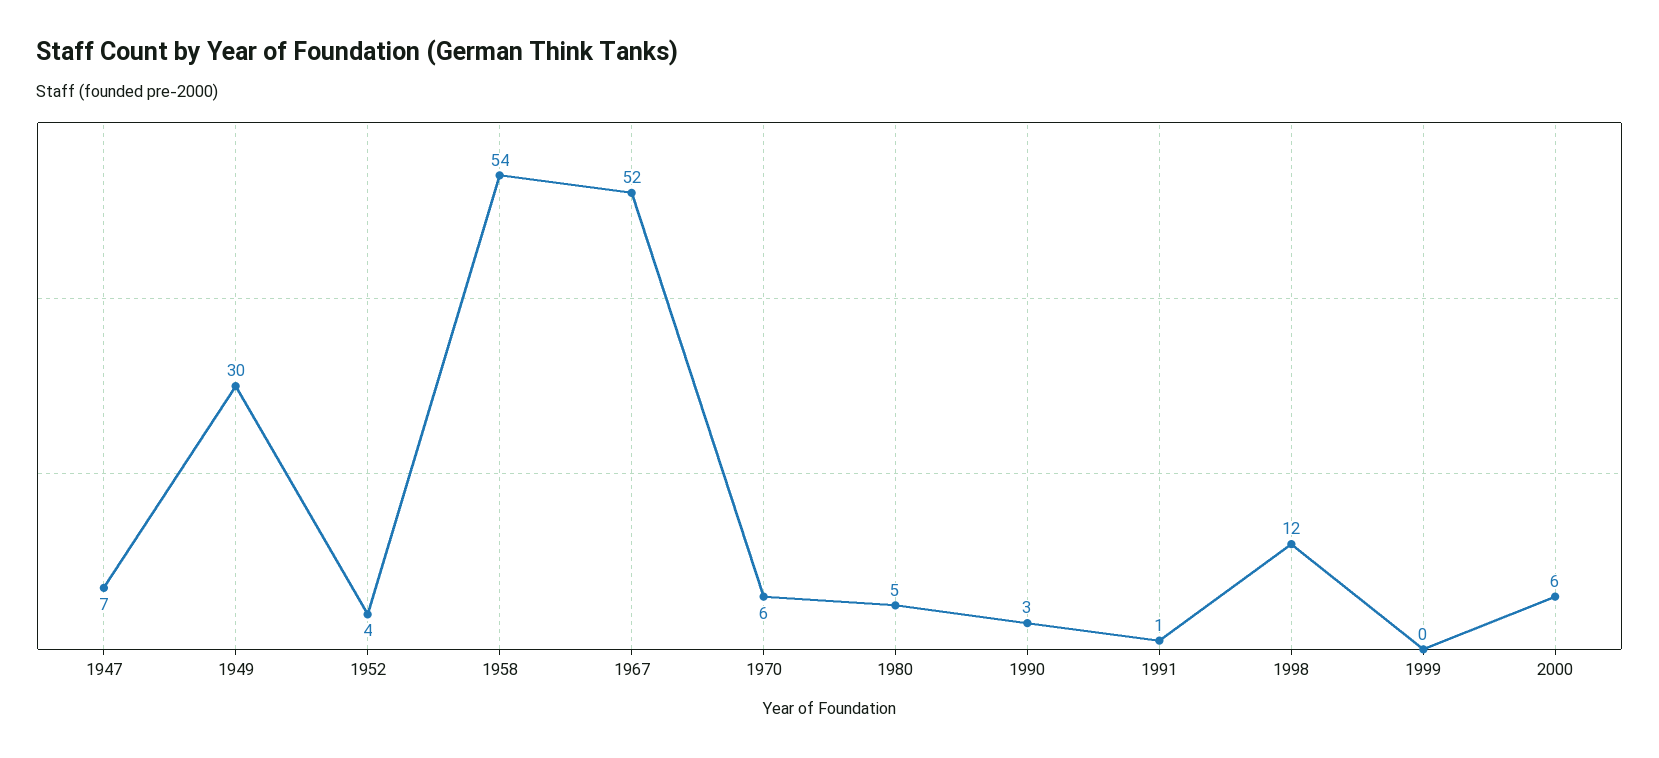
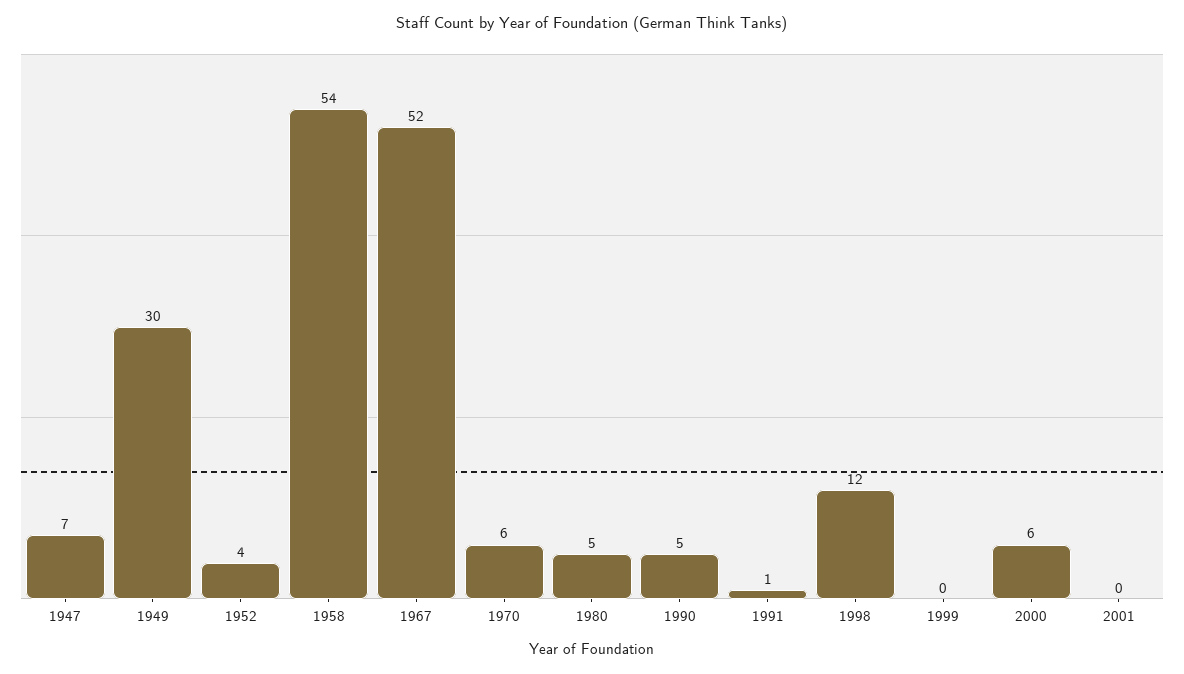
1990: 3 -> 5
2001: none -> 0

